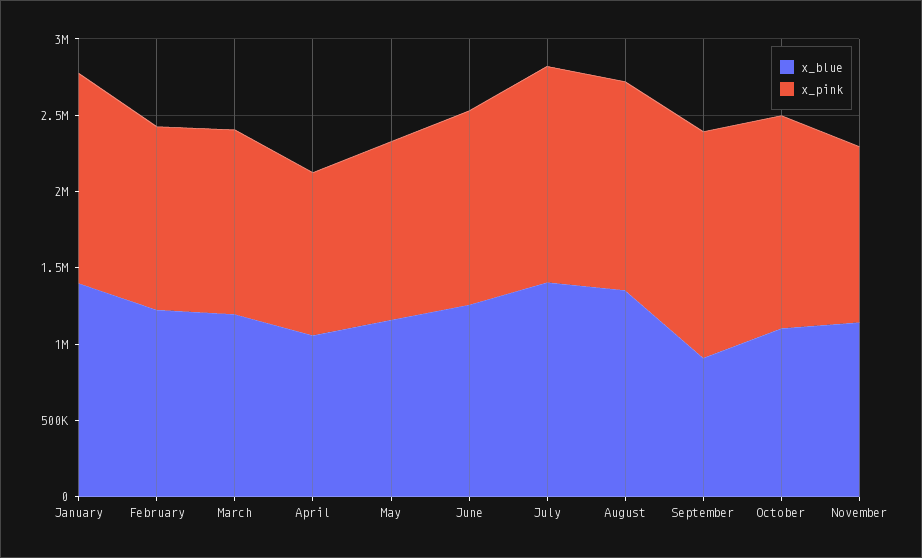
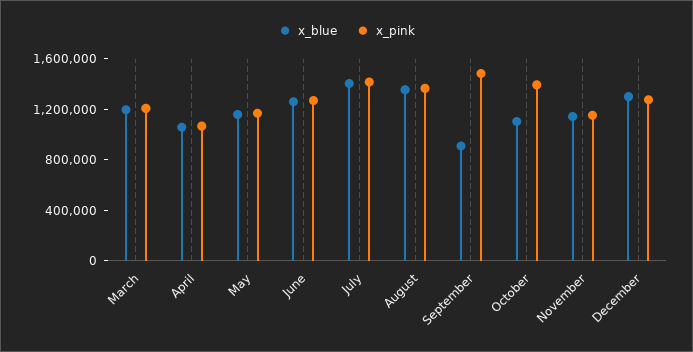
x_blue, January: 1400000 -> none
x_pink, January: 1400000 -> none
x_blue, February: 1200000 -> none
x_pink, February: 1200000 -> none
x_blue, December: none -> 1300000
x_pink, December: none -> 1300000

